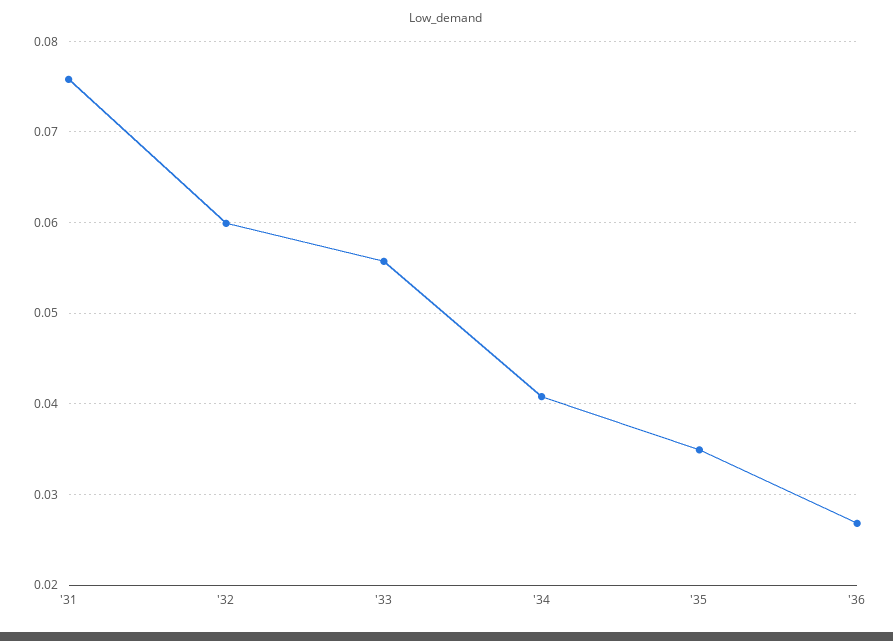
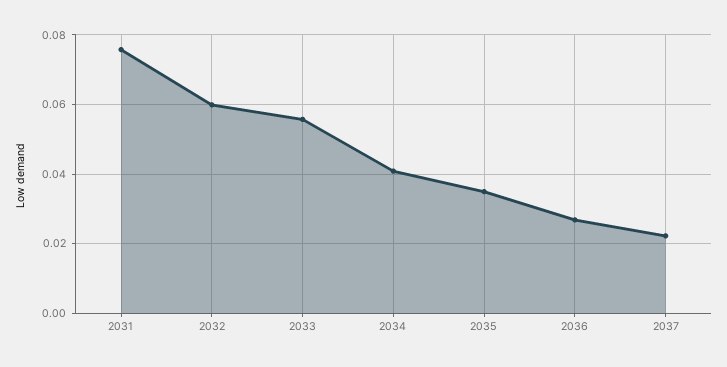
2037: none -> 0.022

